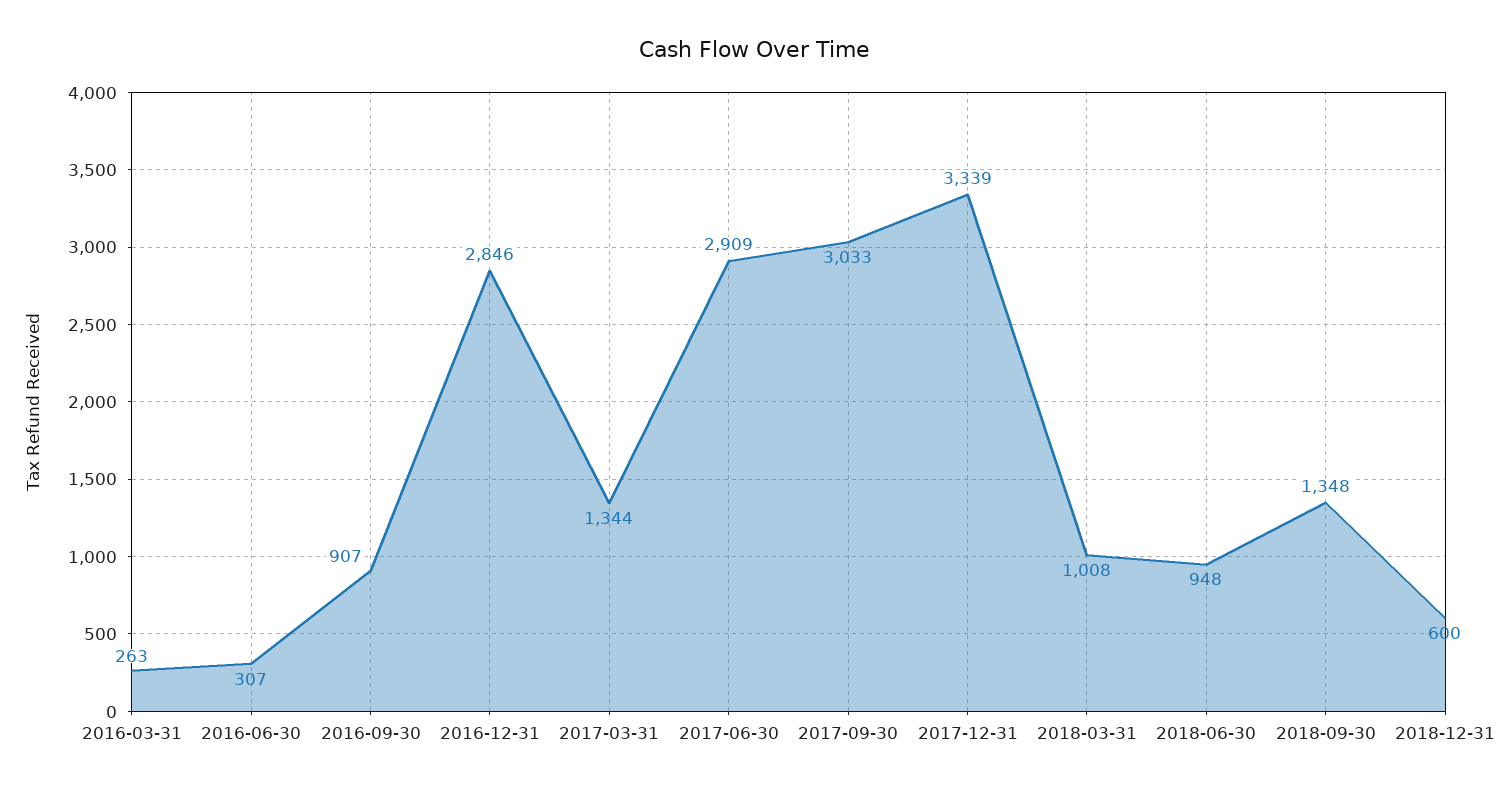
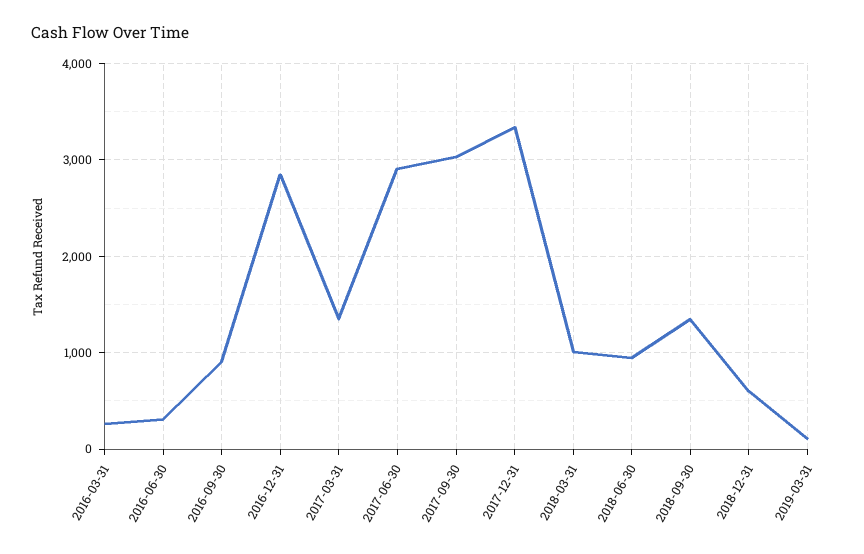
2019-03-31: none -> 100

